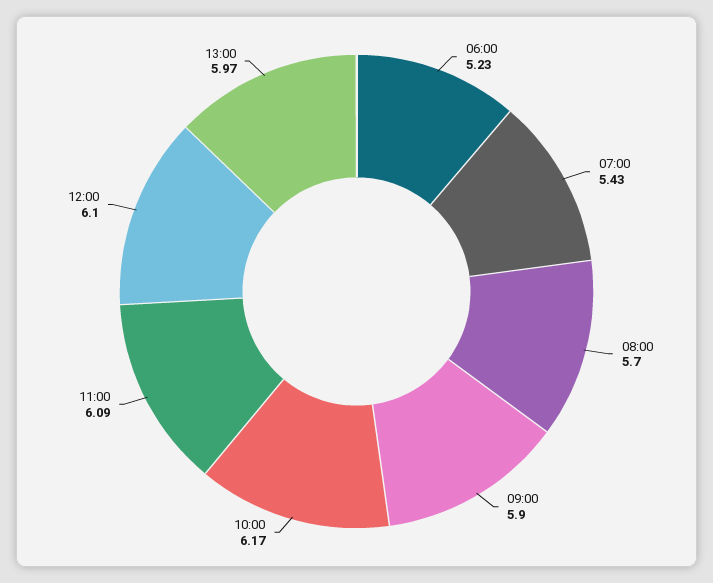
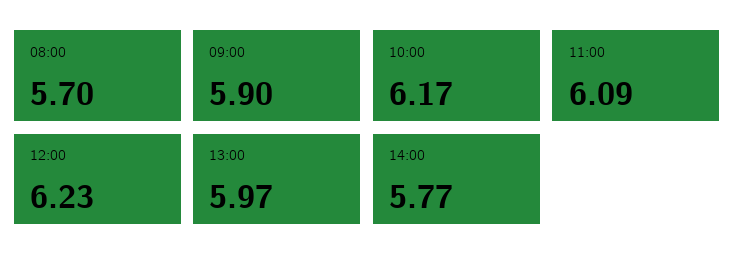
06:00: 5.23 -> none
07:00: 5.43 -> none
12:00: 6.1 -> 6.23
14:00: none -> 5.77

